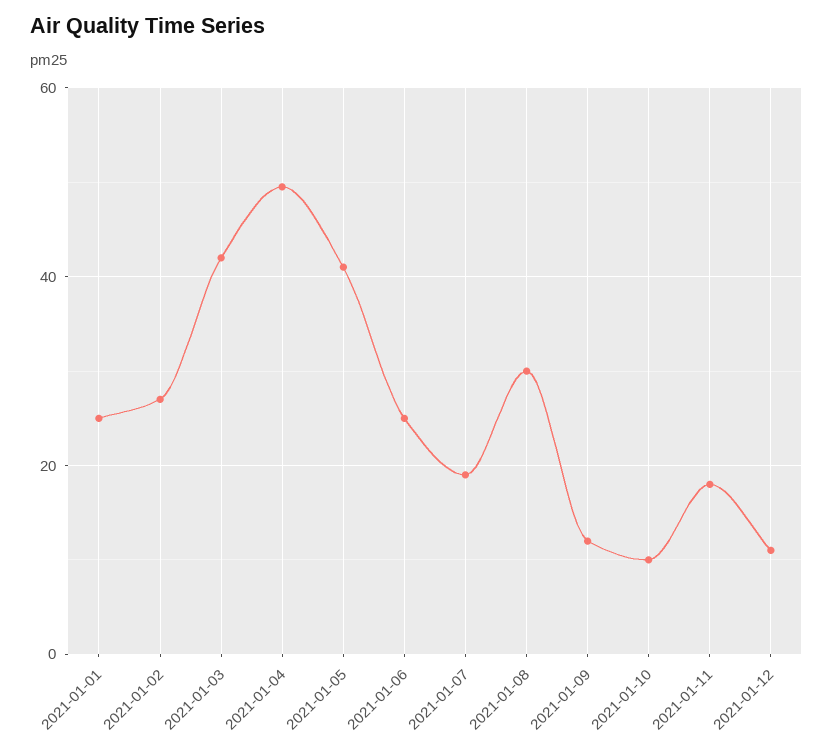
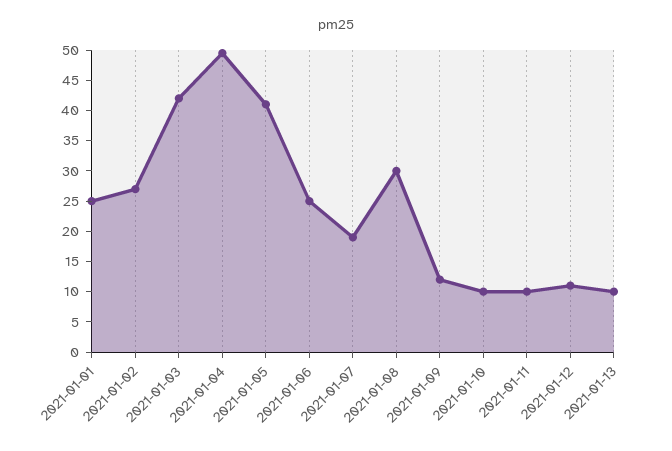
2021-01-11: 18 -> 10
2021-01-13: none -> 10

